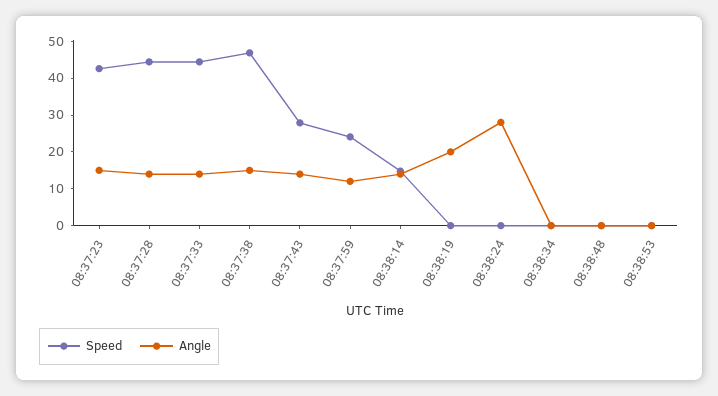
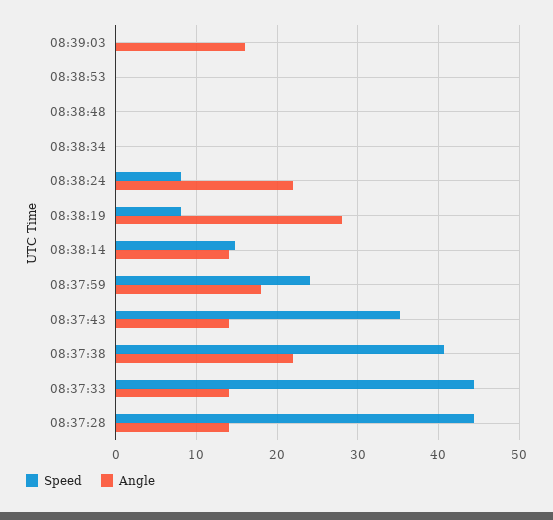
Speed, 08:37:23: 42.5 -> none
Angle, 08:37:23: 15 -> none
Speed, 08:37:38: 47.5 -> 41
Angle, 08:37:38: 15 -> 22
Speed, 08:37:43: 27.5 -> 35
Angle, 08:37:59: 12.5 -> 18
Speed, 08:38:19: 0 -> 8
Angle, 08:38:19: 20 -> 28
Speed, 08:38:24: 0 -> 8
Angle, 08:38:24: 27.5 -> 22
Speed, 08:39:03: none -> 0
Angle, 08:39:03: none -> 16

